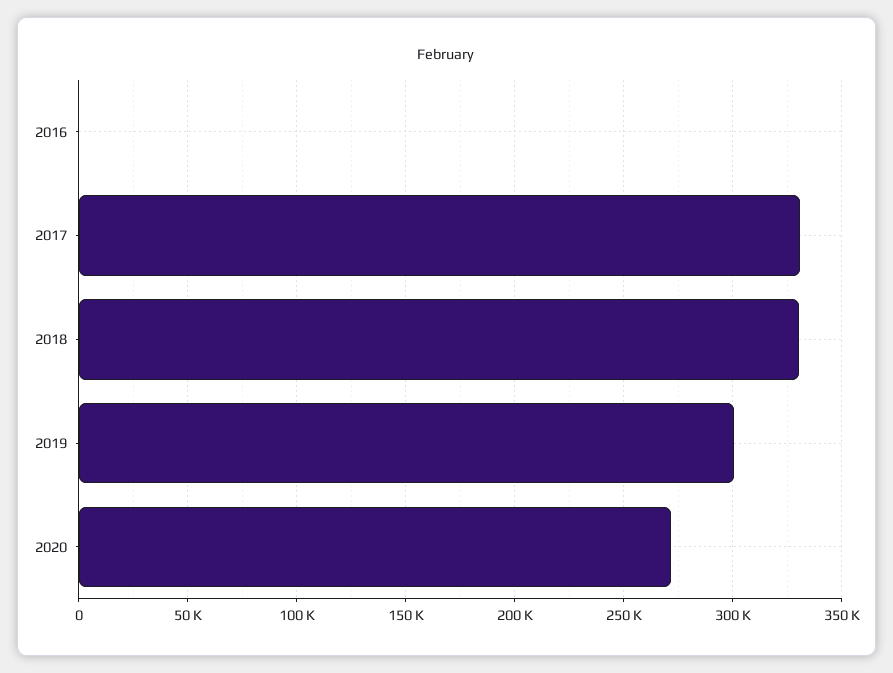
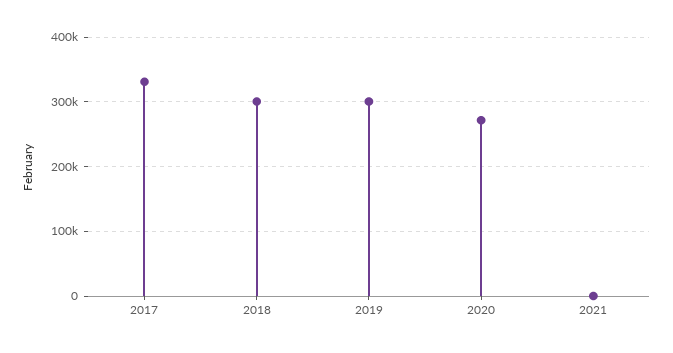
2016: 0 -> none
2018: 330000 -> 300000
2021: none -> 0

